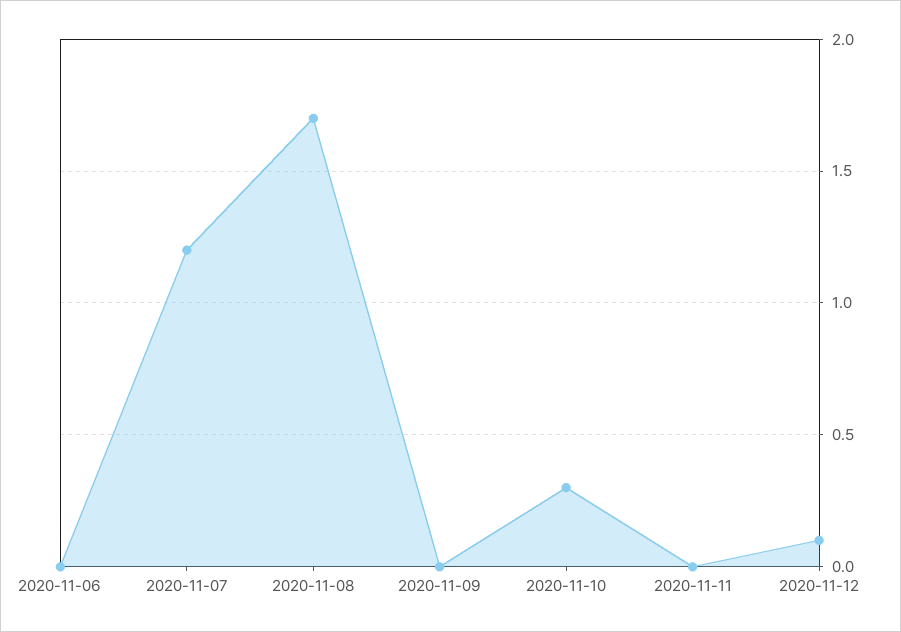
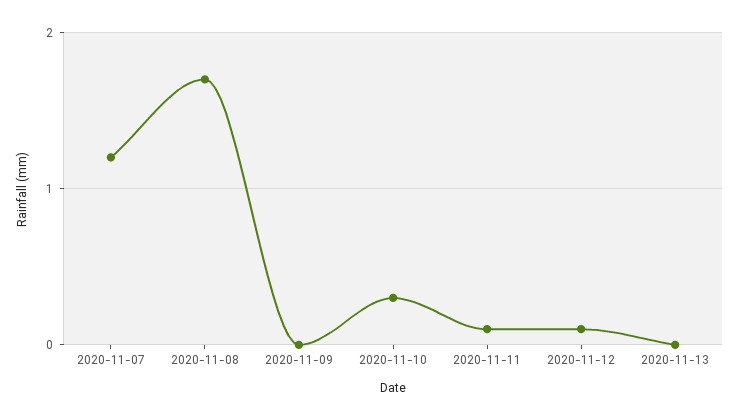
2020-11-06: 0 -> none
2020-11-11: 0 -> 0.1
2020-11-13: none -> 0

